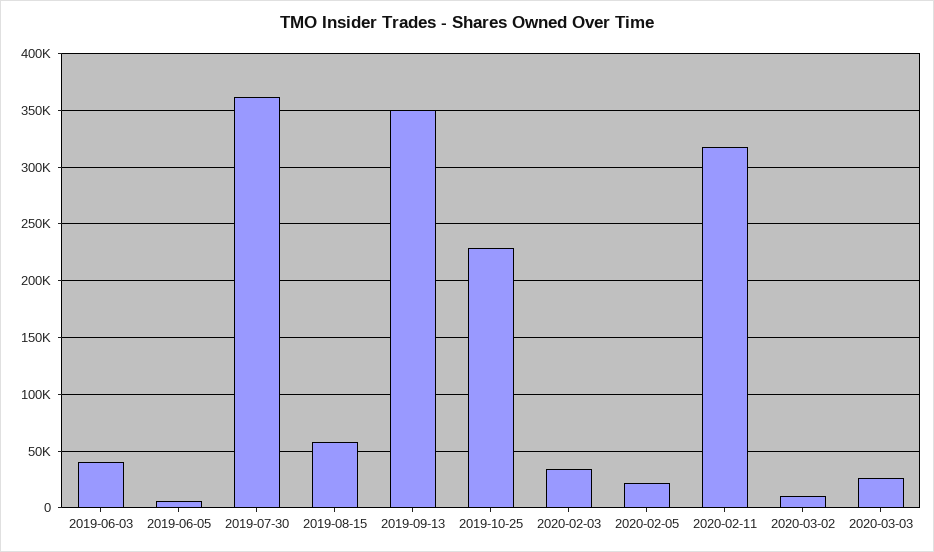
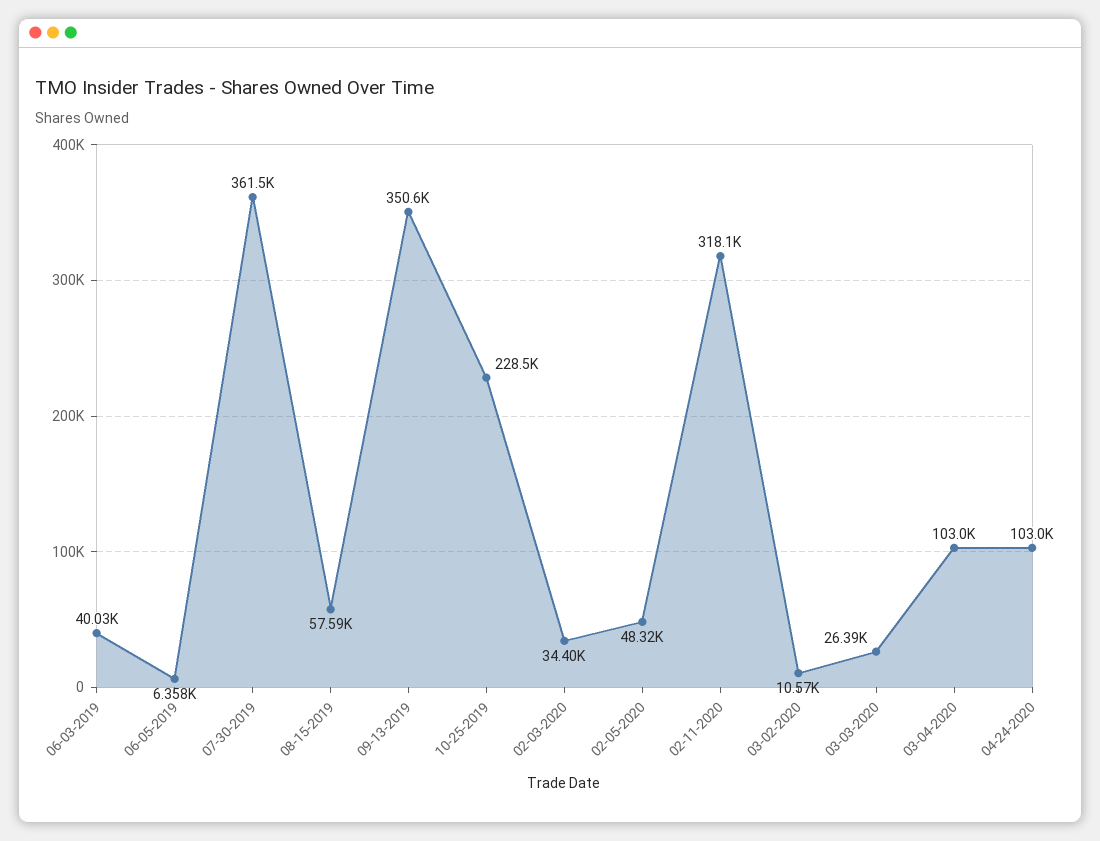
2020-02-05: 20000 -> 48320
03-04-2020: none -> 103000
04-24-2020: none -> 103000

